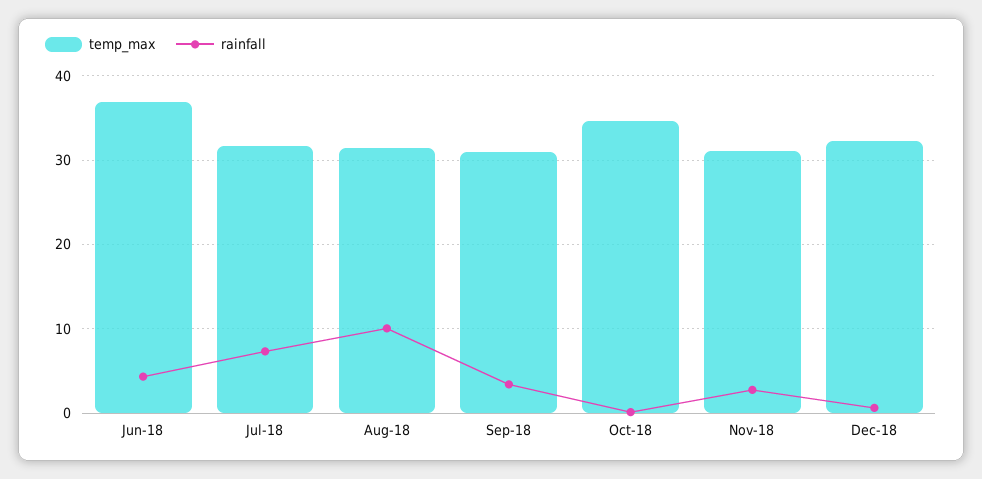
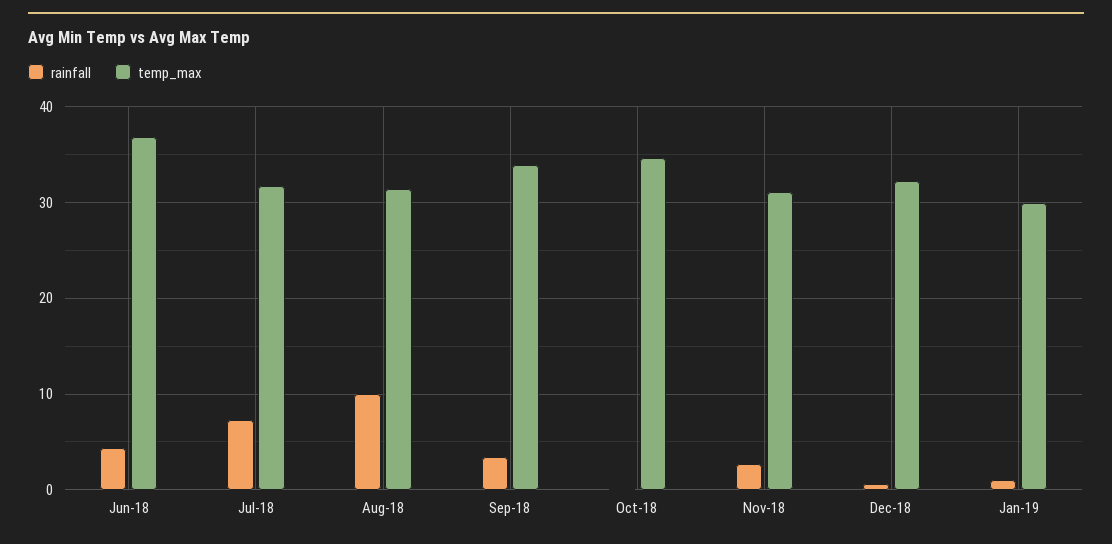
temp_max, Sep-18: 31 -> 34
rainfall, Jan-19: none -> 1
temp_max, Jan-19: none -> 30

